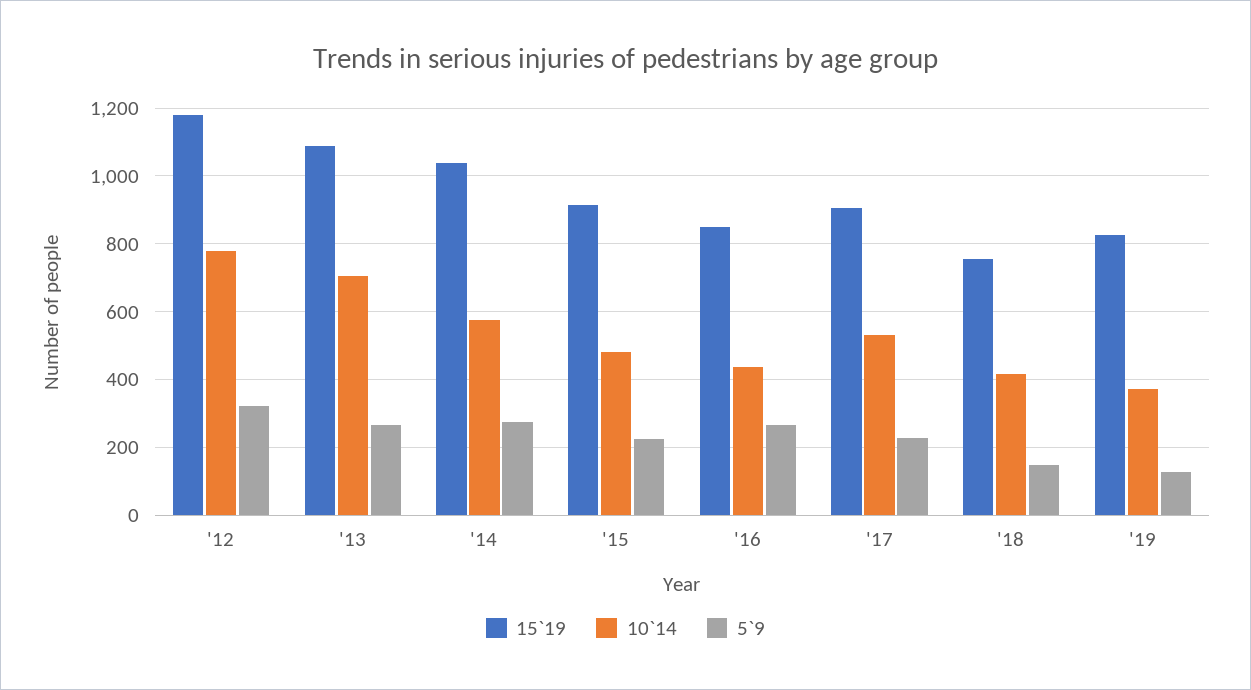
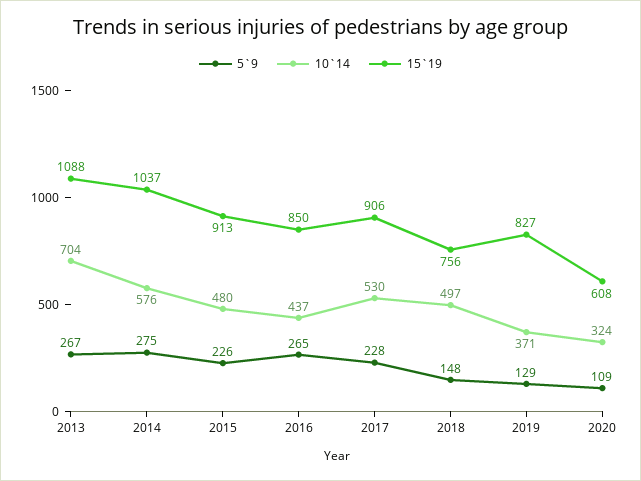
15`19, '12: 1180 -> none
10`14, '12: 780 -> none
5`9, '12: 320 -> none
10`14, '18: 420 -> 497
5`9, 2020: none -> 109
10`14, 2020: none -> 324
15`19, 2020: none -> 608

